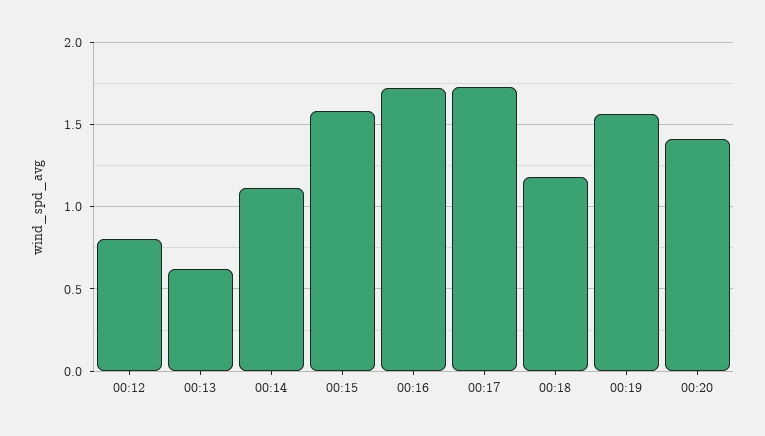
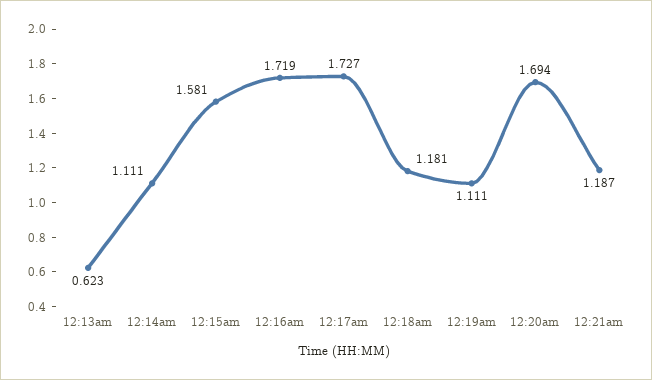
00:12: 0.8 -> none
00:19: 1.55 -> 1.111
00:20: 1.4 -> 1.694
12:21am: none -> 1.187

